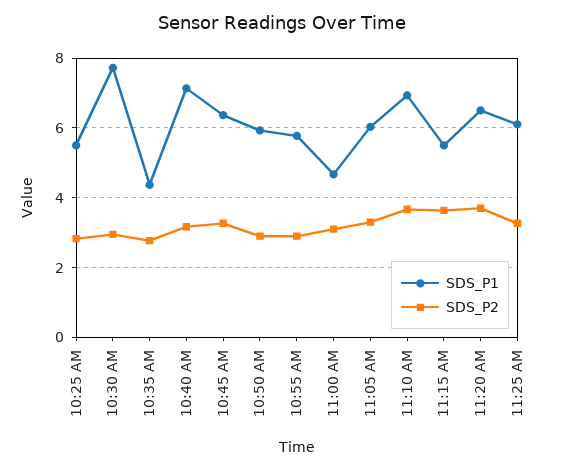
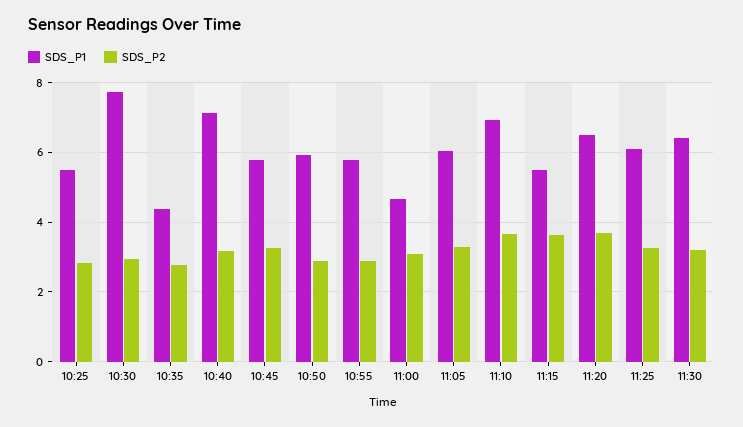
SDS_P1, 10:45 AM: 6.4 -> 5.8
SDS_P1, 11:30: none -> 6.4
SDS_P2, 11:30: none -> 3.2

